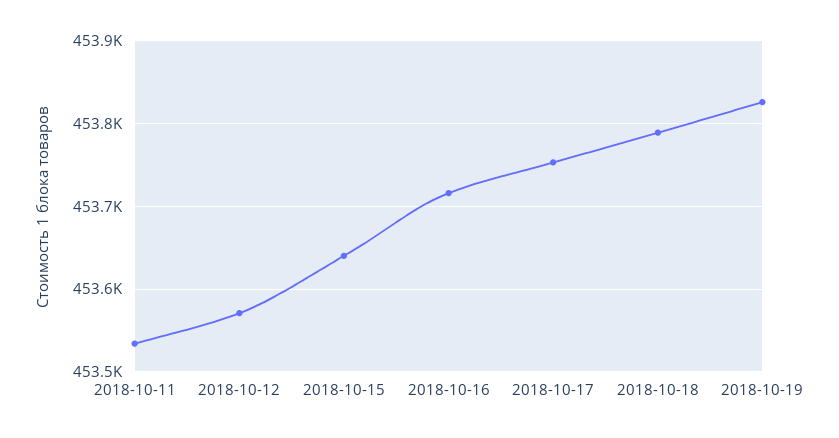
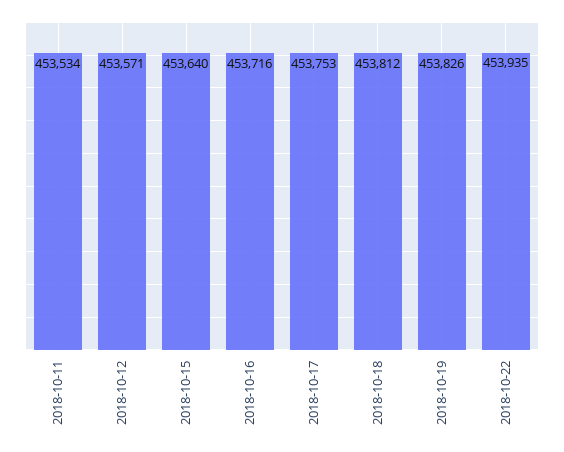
2018-10-18: 453790 -> 453812
2018-10-22: none -> 453935

